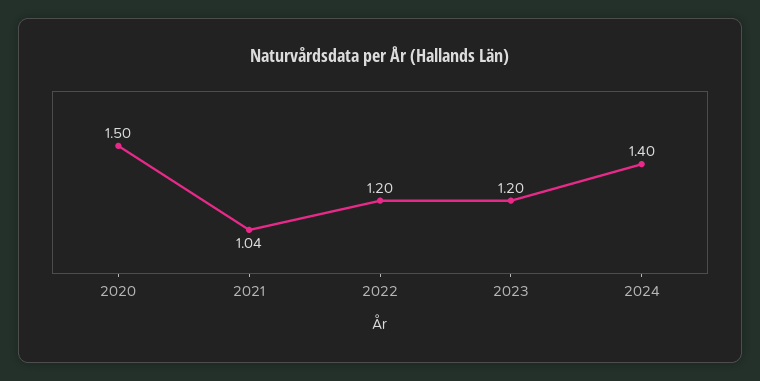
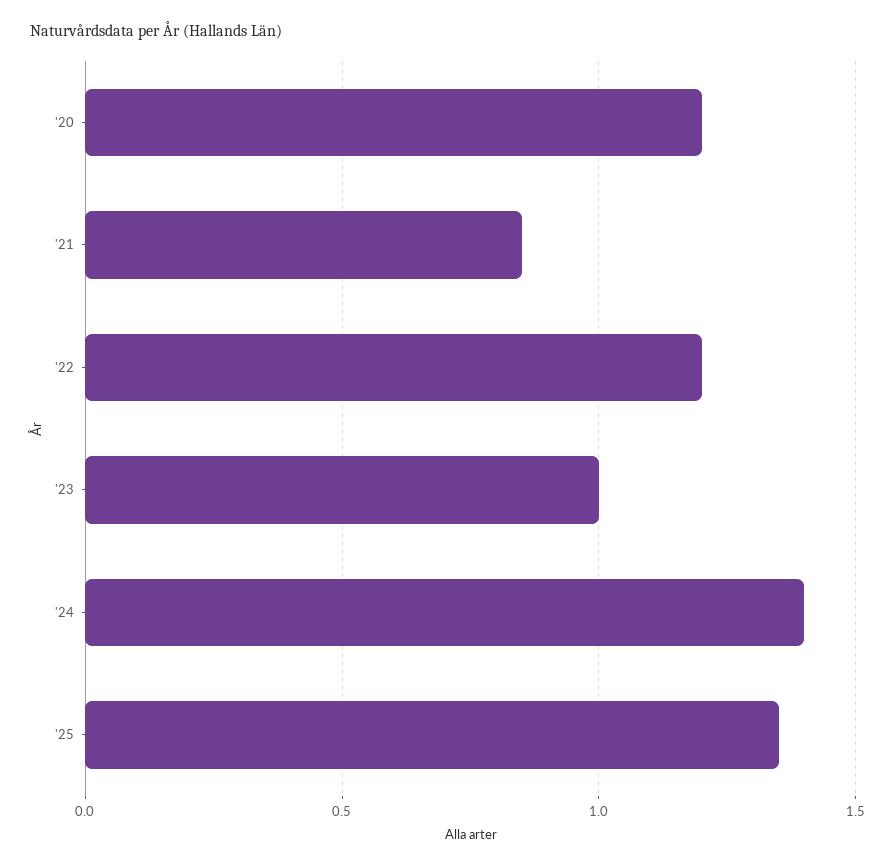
2020: 1.5 -> 1.2
2021: 1.04 -> 0.85
2023: 1.2 -> 1
'25: none -> 1.35

